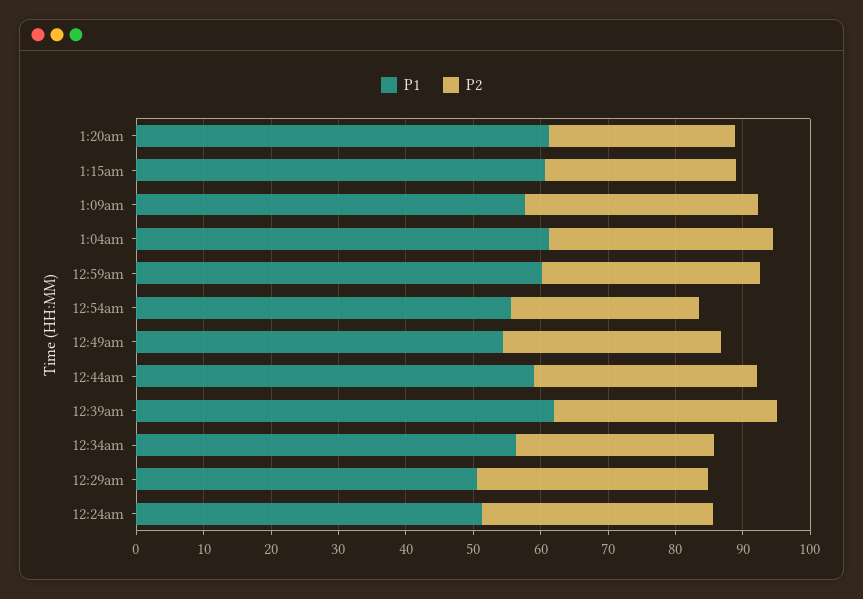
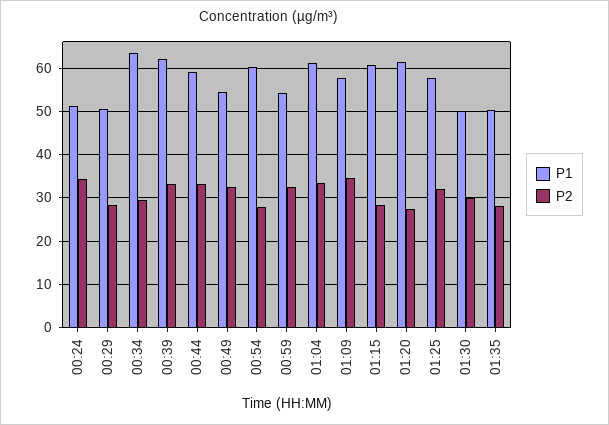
P1, 12:59am: 60 -> 54
P1, 12:54am: 56 -> 60
P1, 12:34am: 56 -> 64
P2, 12:29am: 34 -> 28
P1, 01:25: none -> 58
P2, 01:25: none -> 32
P1, 01:30: none -> 50
P2, 01:30: none -> 30
P1, 01:35: none -> 50
P2, 01:35: none -> 28

